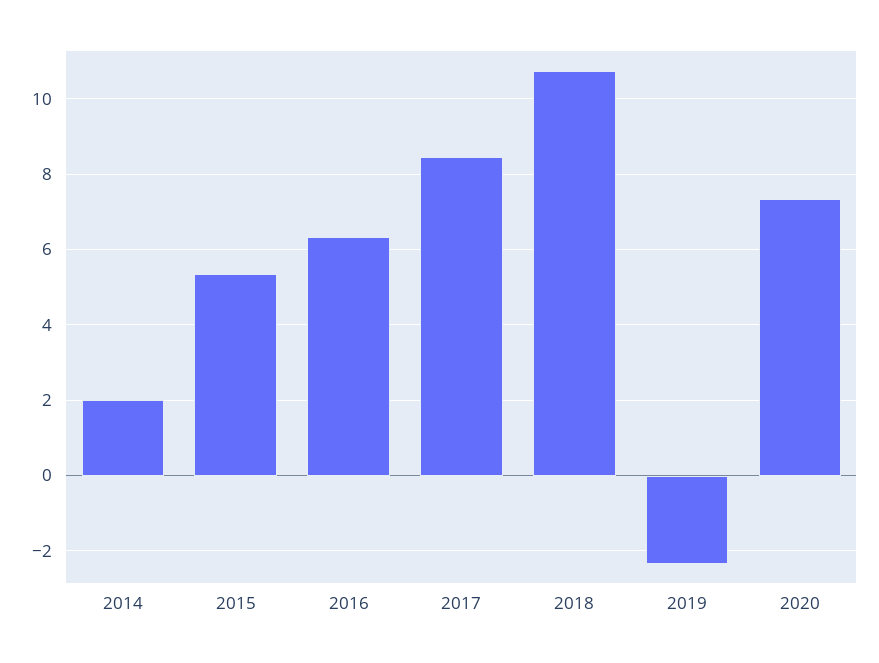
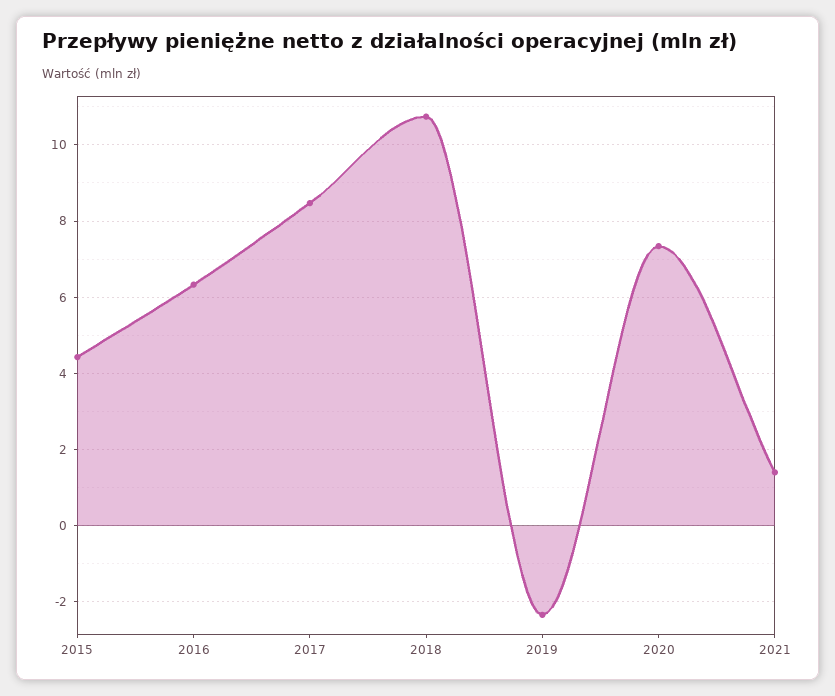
2014: 2 -> none
2015: 5.4 -> 4.4
2021: none -> 1.4

